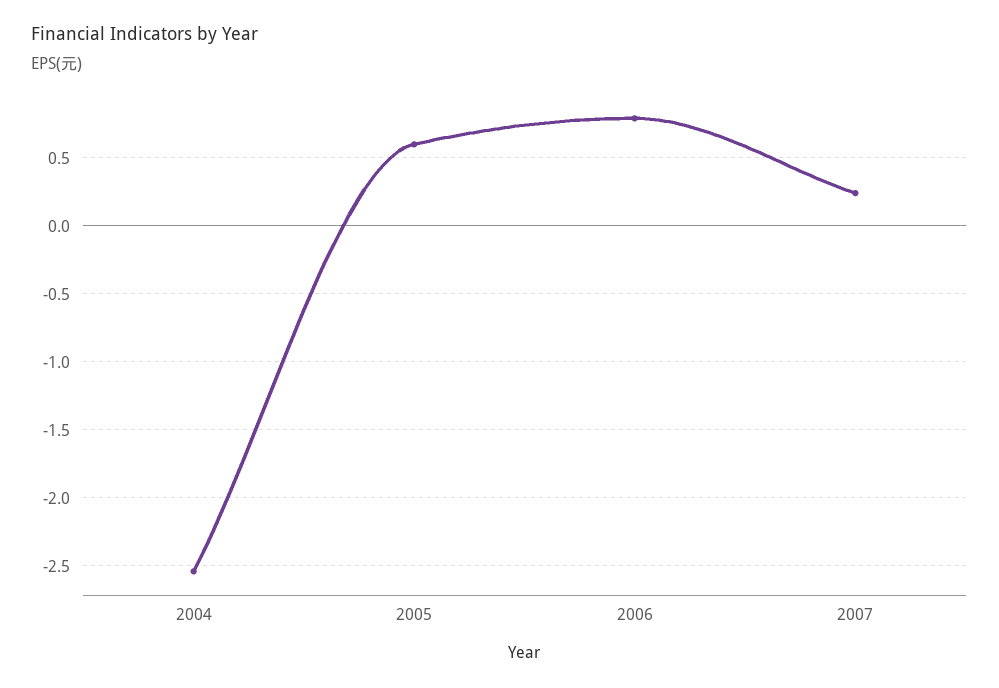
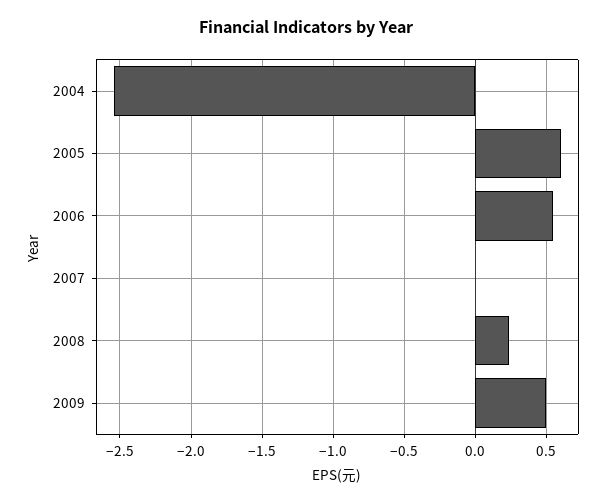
2006: 0.8 -> 0.55
2007: 0.25 -> 0
2008: none -> 0.25
2009: none -> 0.5

